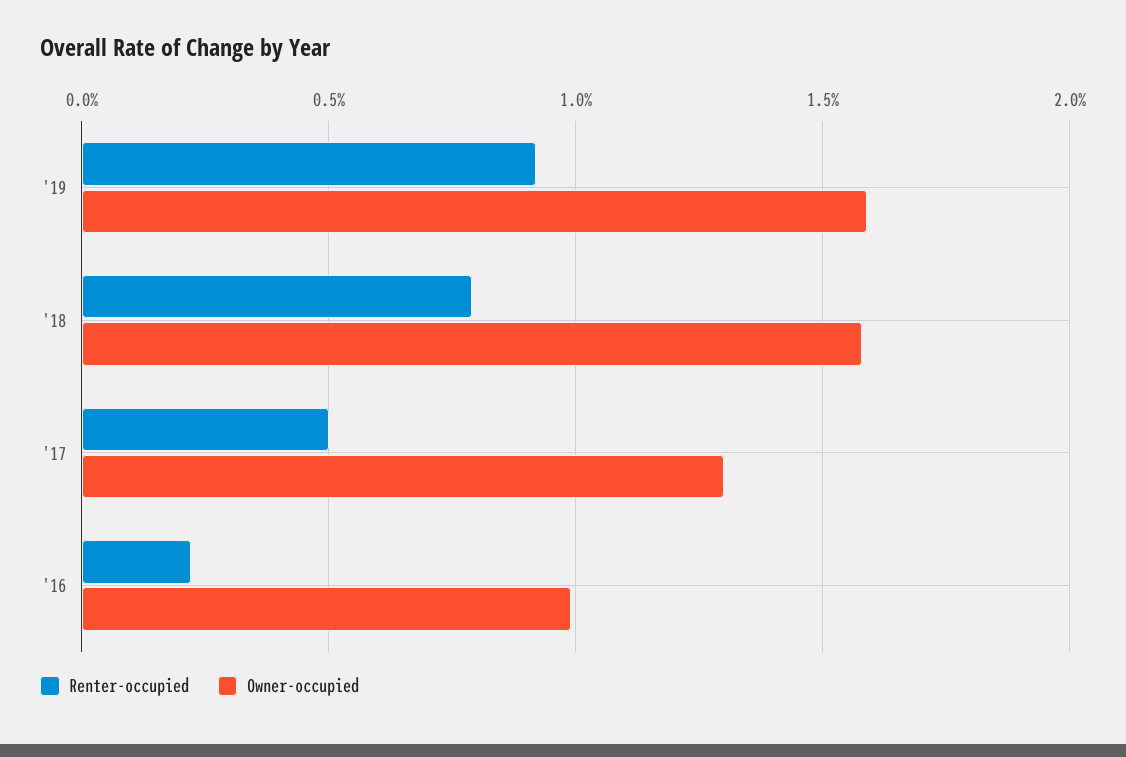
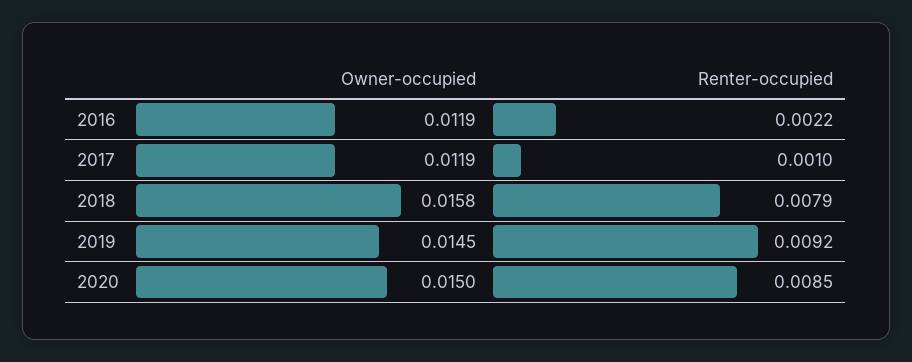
Owner-occupied, '19: 0.016 -> 0.0145
Renter-occupied, '17: 0.005 -> 0.001
Owner-occupied, '17: 0.013 -> 0.0119
Owner-occupied, '16: 0.01 -> 0.0119
Owner-occupied, 2020: none -> 0.015
Renter-occupied, 2020: none -> 0.0085

